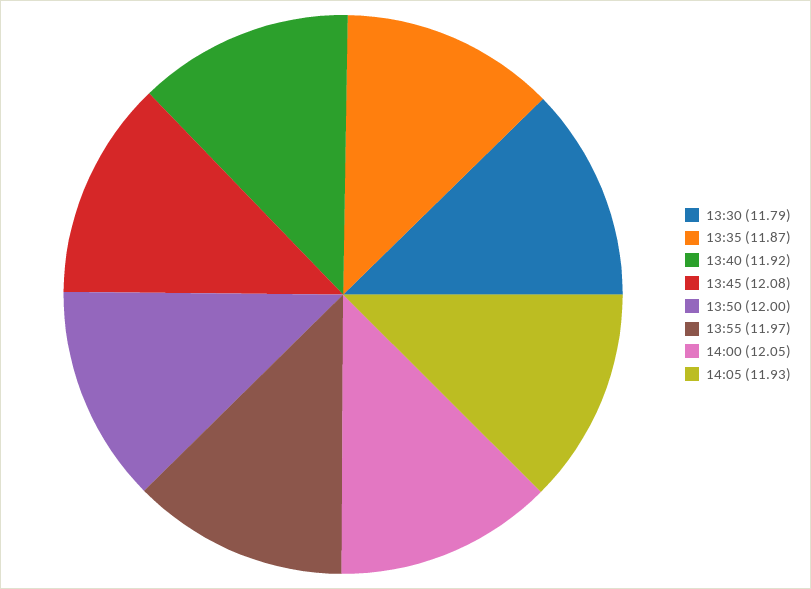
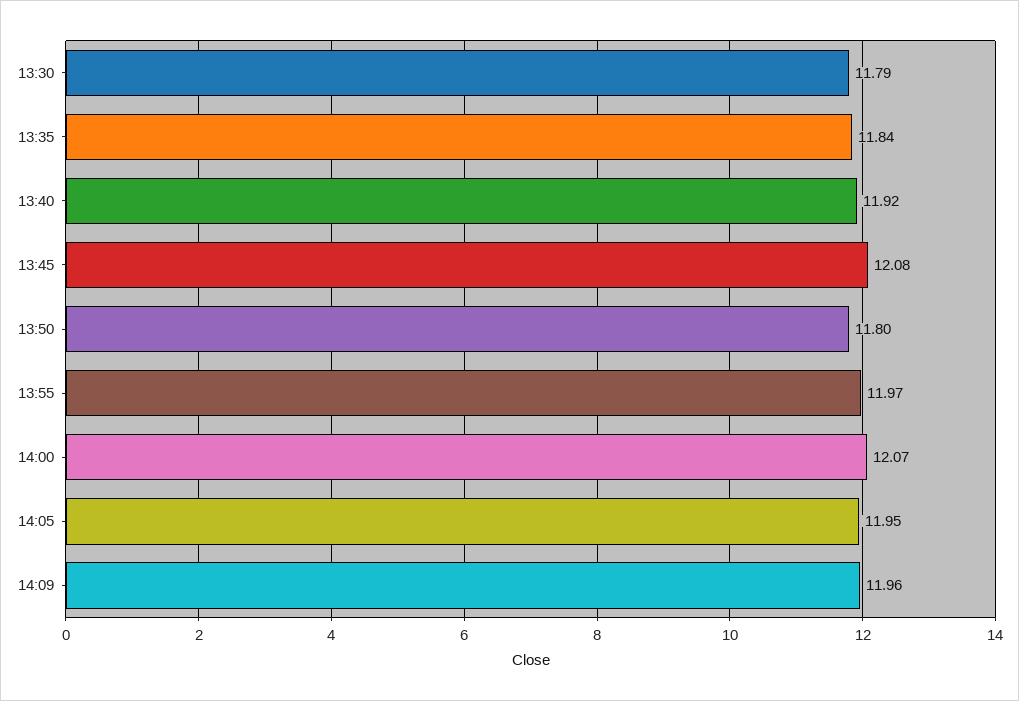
13:35: 11.87 -> 11.84
13:50: 12 -> 11.8
14:00: 12.05 -> 12.07
14:05: 11.93 -> 11.95
14:09: none -> 11.96

